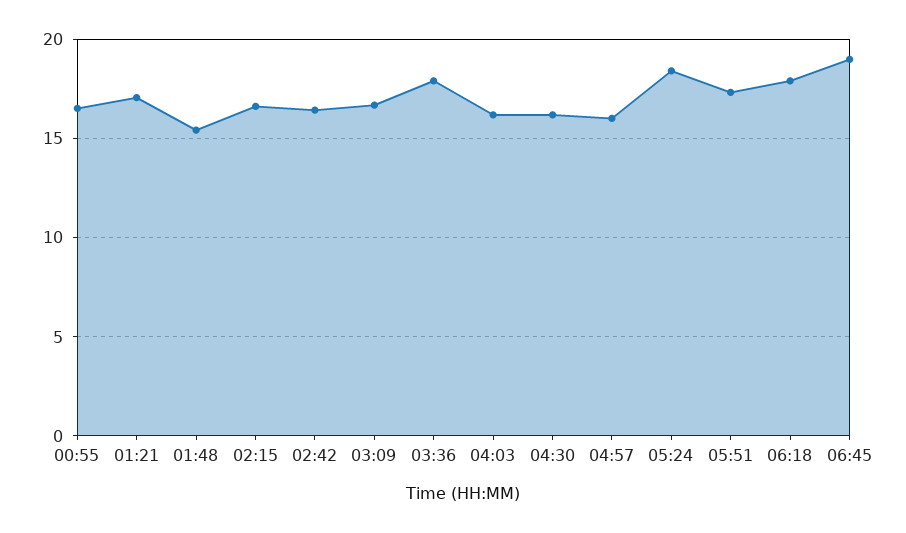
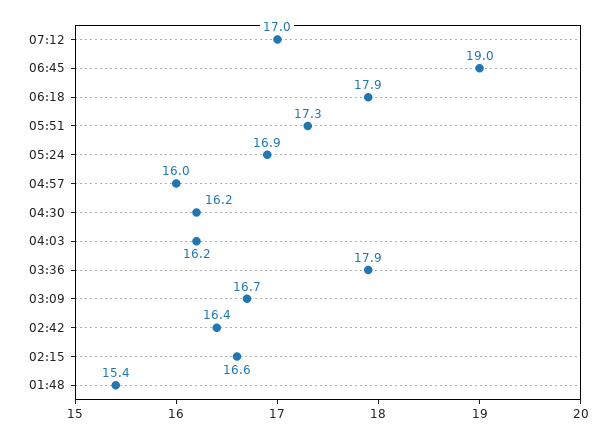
00:55: 16.5 -> none
01:21: 17 -> none
05:24: 18.5 -> 16.9
07:12: none -> 17

